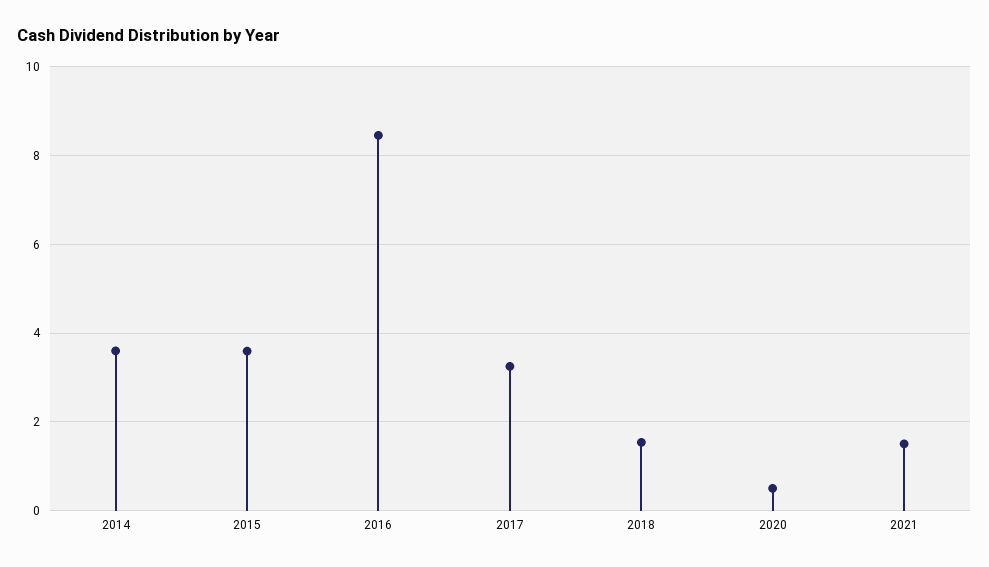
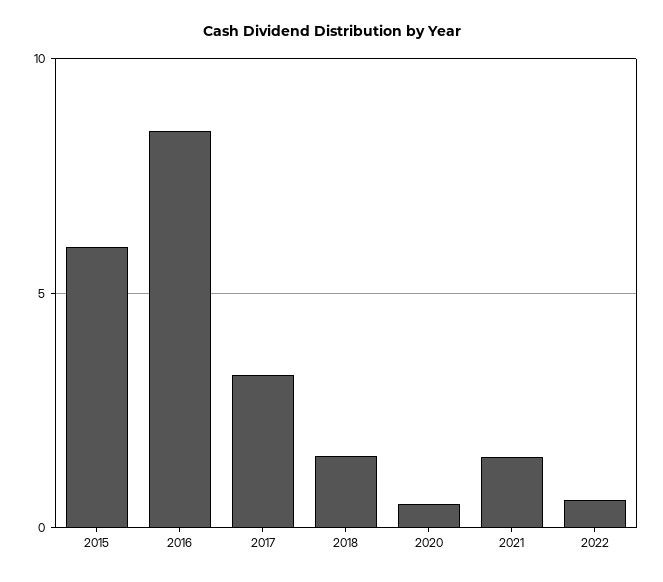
2014: 3.6 -> none
2015: 3.6 -> 6
2022: none -> 0.5

